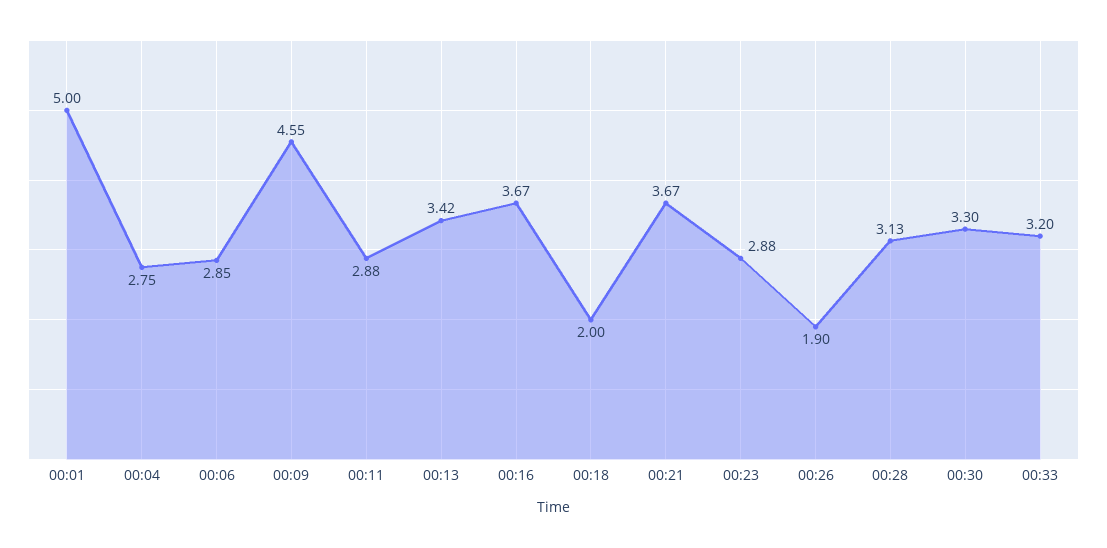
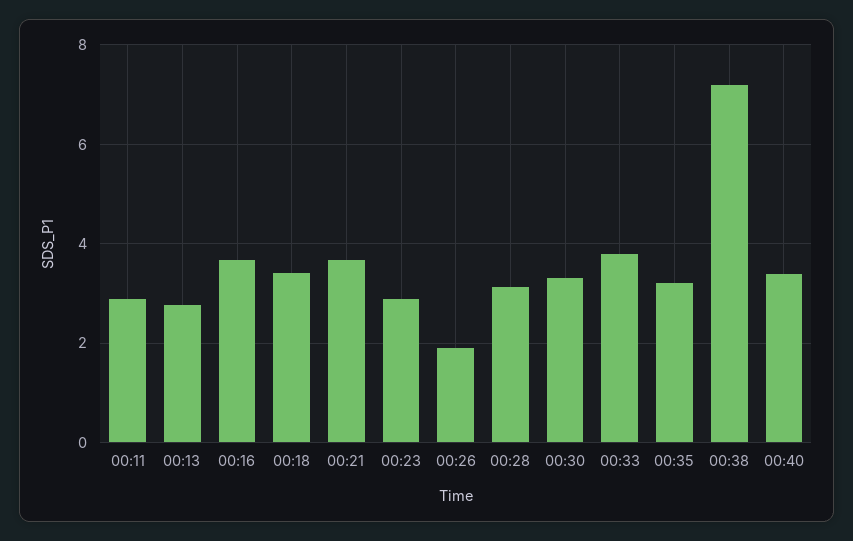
00:01: 5 -> none
00:04: 2.75 -> none
00:06: 2.85 -> none
00:09: 4.55 -> none
00:13: 3.42 -> 2.8
00:18: 2 -> 3.4
00:33: 3.2 -> 3.8
00:35: none -> 3.2
00:38: none -> 7.2
00:40: none -> 3.4

